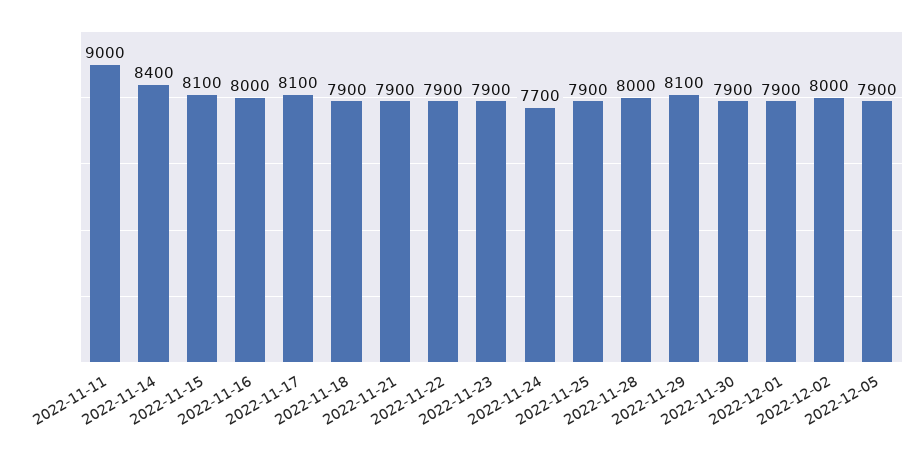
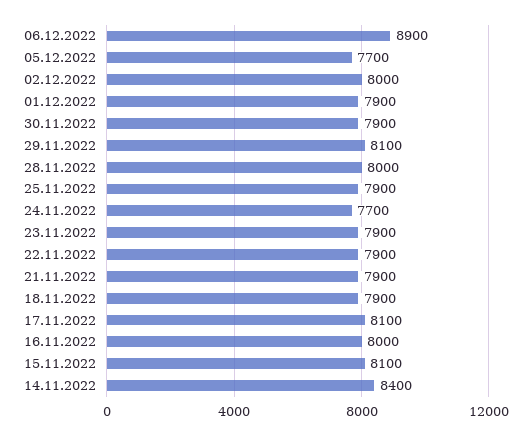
2022-11-11: 9000 -> none
2022-12-05: 7900 -> 7700
06.12.2022: none -> 8900

